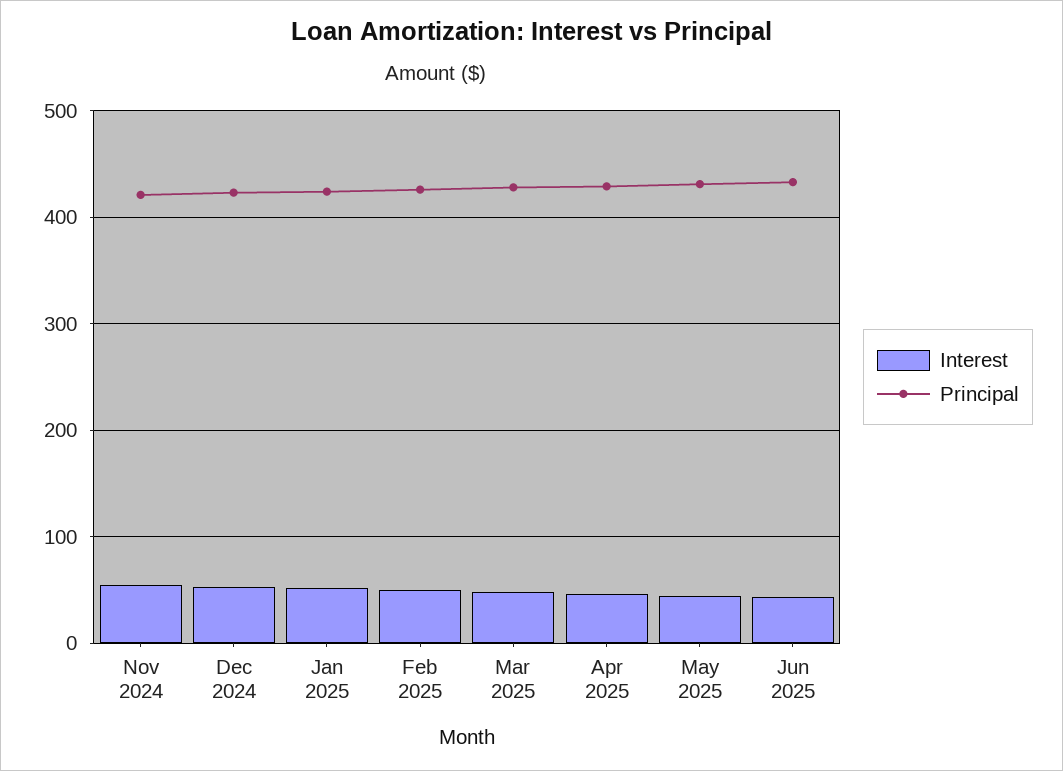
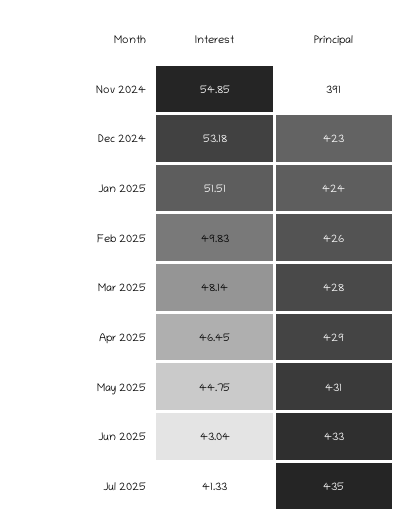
Principal, Nov 2024: 420 -> 391
Interest, Jul 2025: none -> 41.33
Principal, Jul 2025: none -> 435

